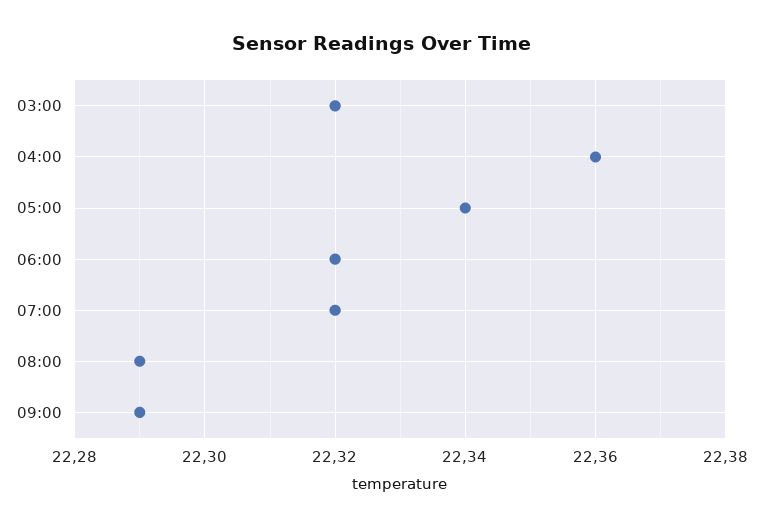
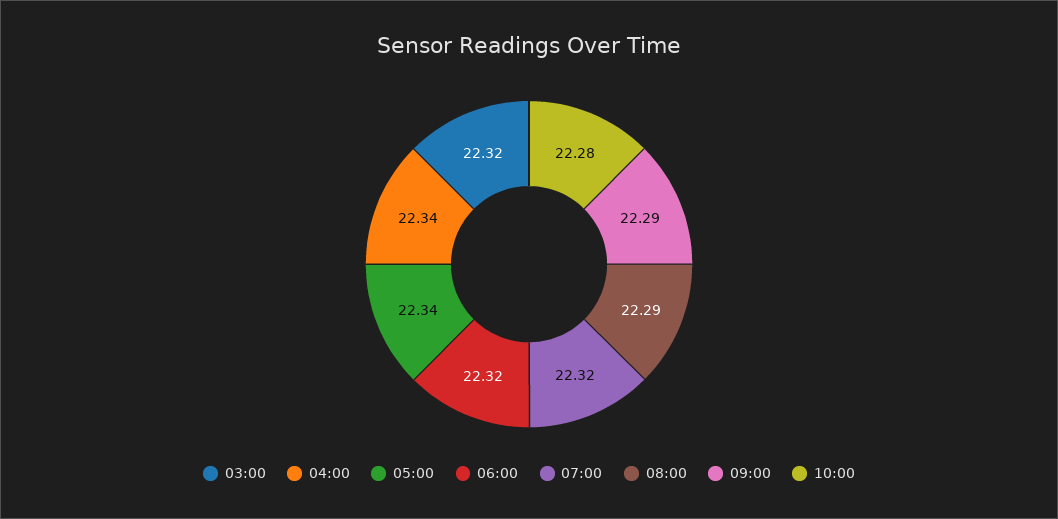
04:00: 22.36 -> 22.34
10:00: none -> 22.28

